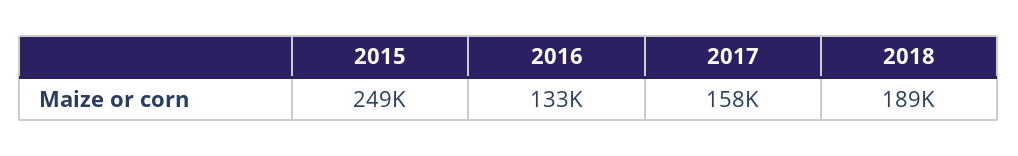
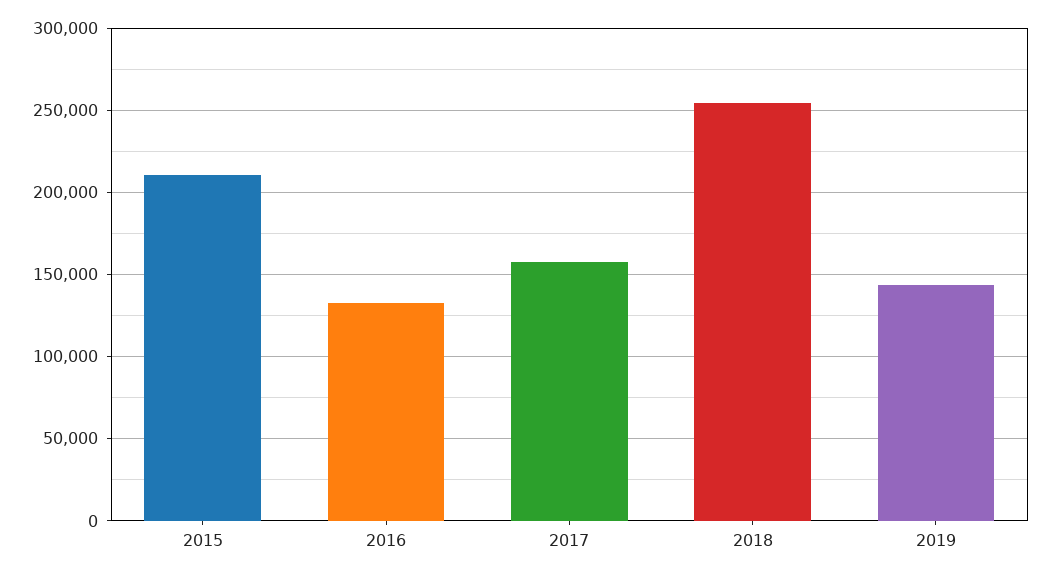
2015: 249000 -> 210000
2018: 189000 -> 255000
2019: none -> 145000

